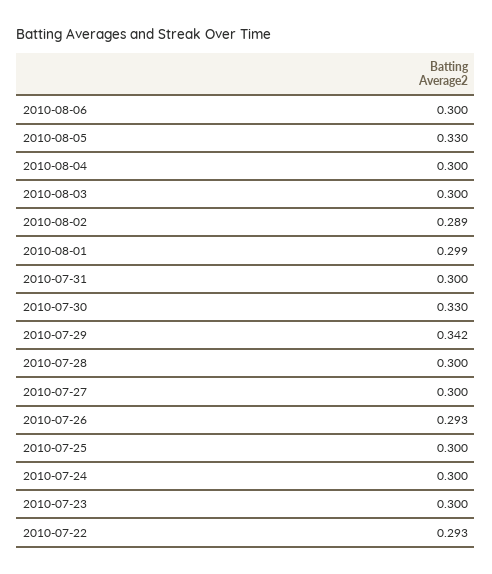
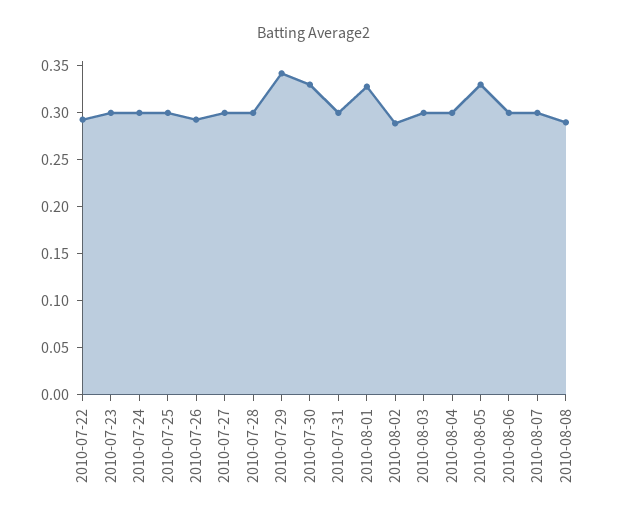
2010-08-01: 0.299 -> 0.33
2010-08-07: none -> 0.3
2010-08-08: none -> 0.29

